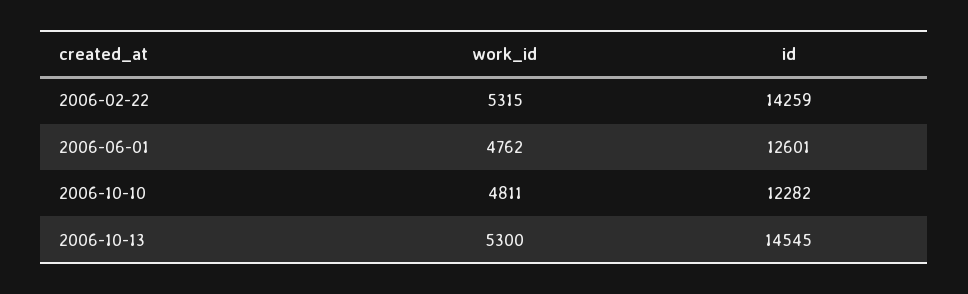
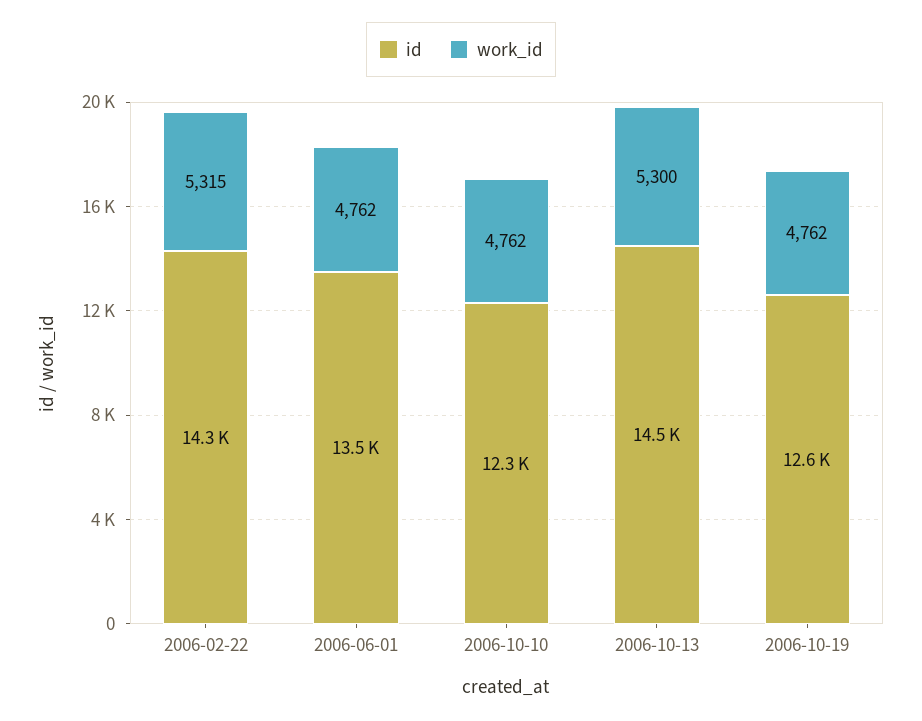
id, 2006-06-01: 12601 -> 13500
work_id, 2006-10-10: 4811 -> 4762
id, 2006-10-19: none -> 12600
work_id, 2006-10-19: none -> 4762

